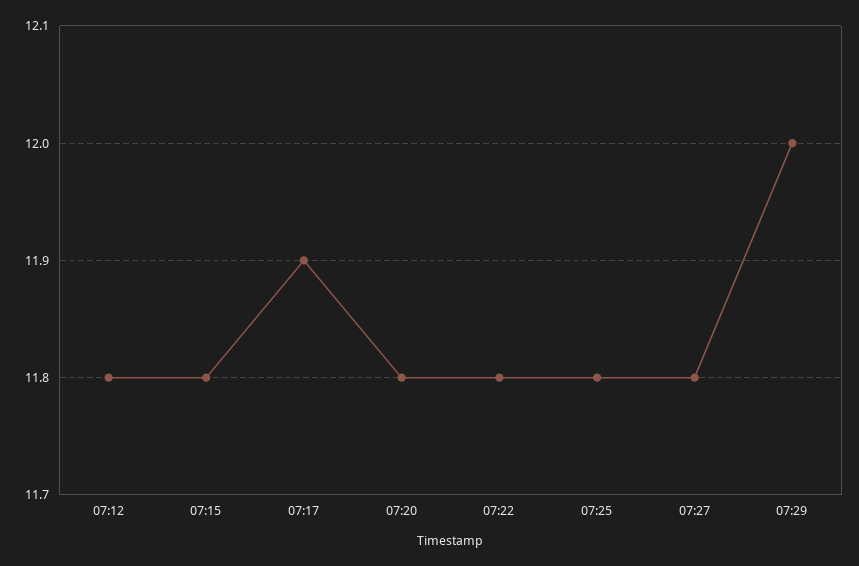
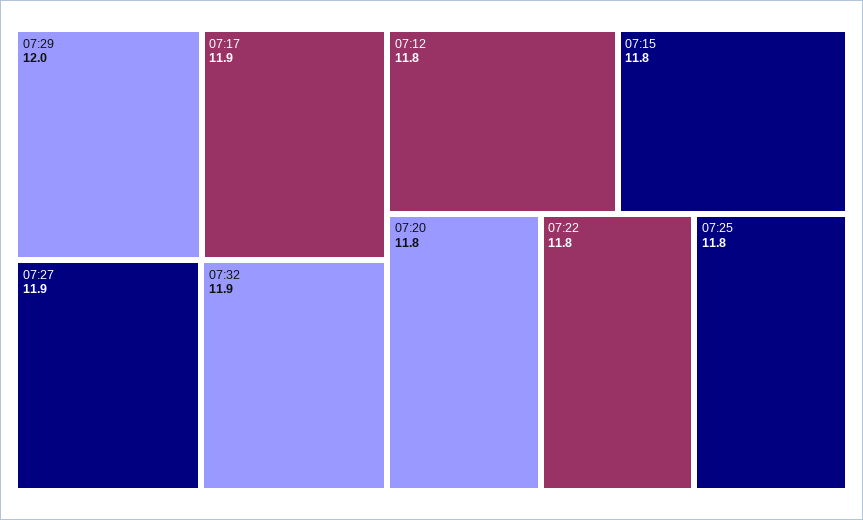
07:27: 11.8 -> 11.9
07:32: none -> 11.9

